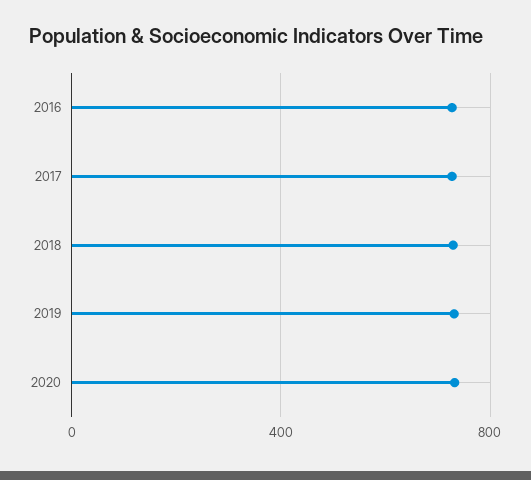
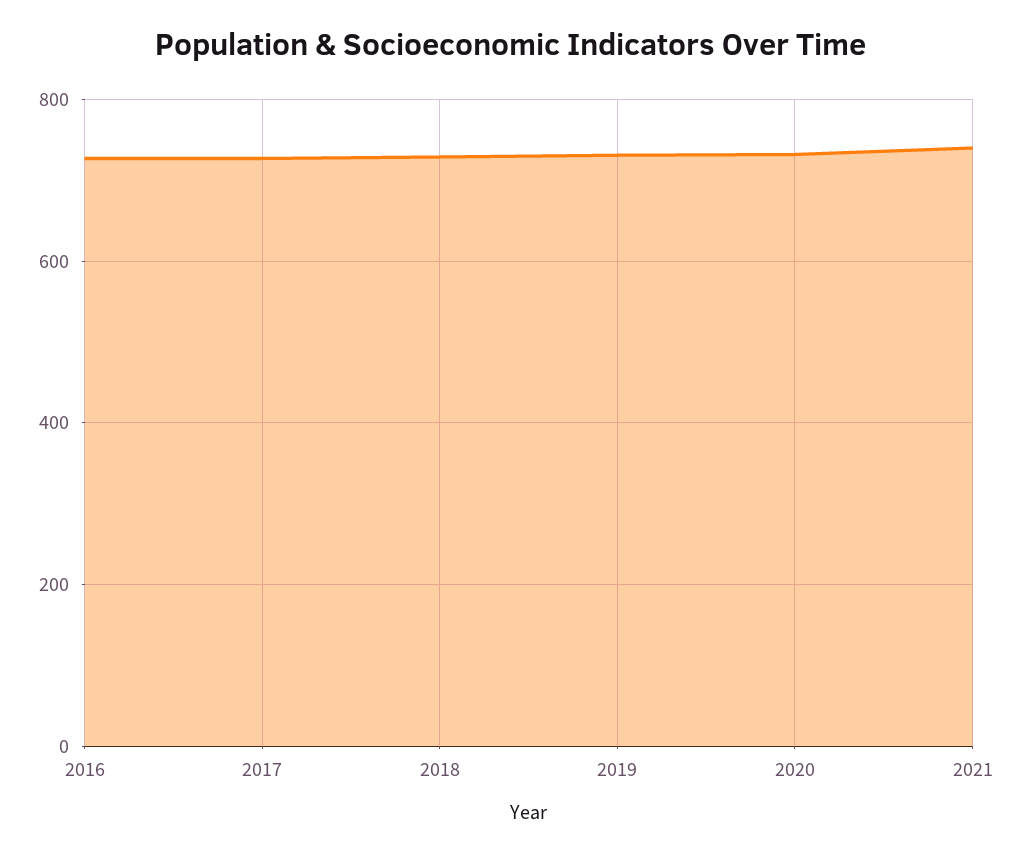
2021: none -> 740

